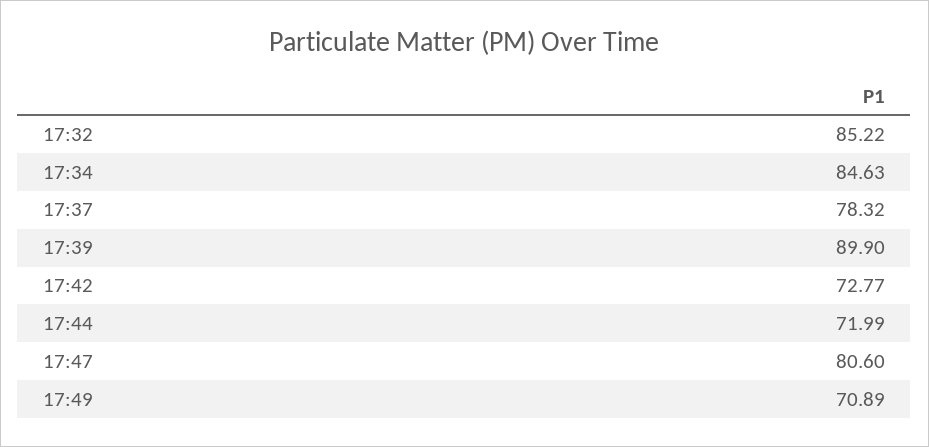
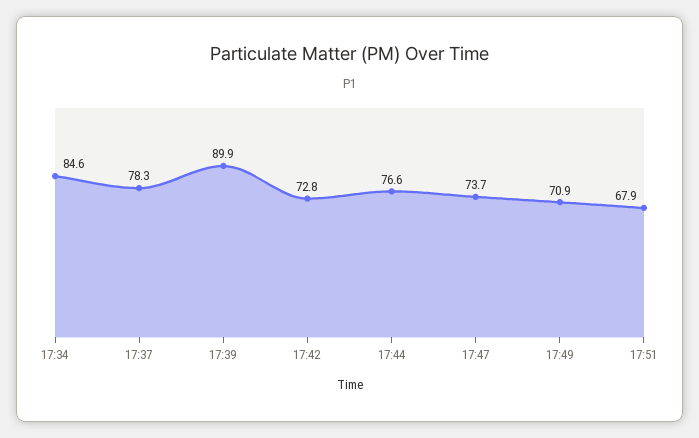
17:32: 85.22 -> none
17:44: 71.99 -> 76.6
17:47: 80.6 -> 73.7
17:51: none -> 67.9

